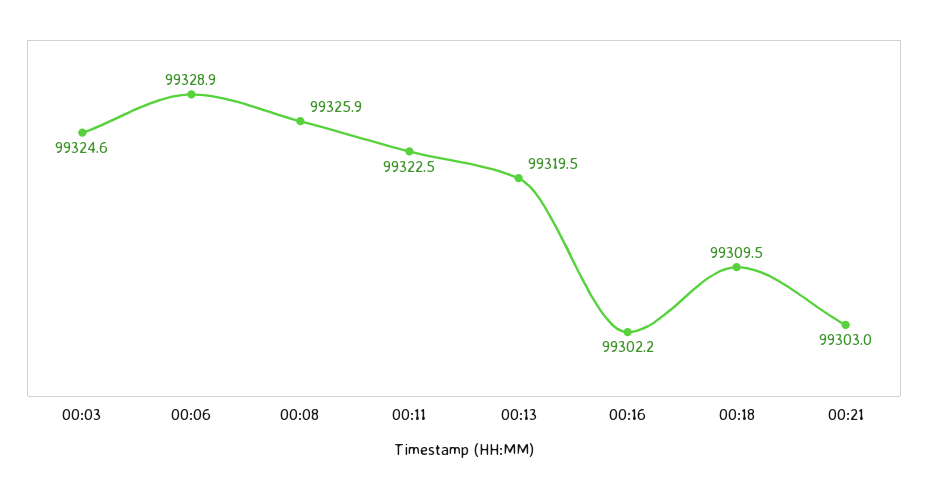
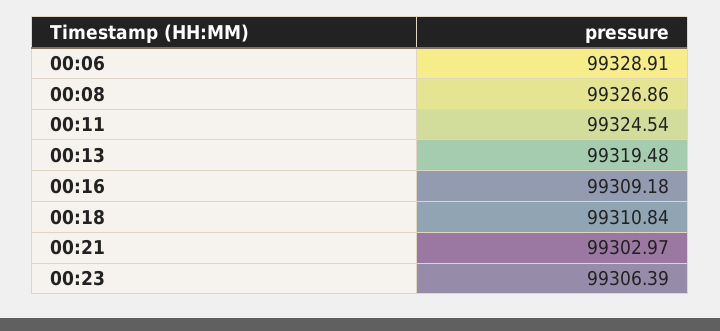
00:03: 99324.6 -> none
00:08: 99325.9 -> 99326.86
00:11: 99322.5 -> 99324.54
00:16: 99302.2 -> 99309.18
00:18: 99309.5 -> 99310.84
00:23: none -> 99306.39

